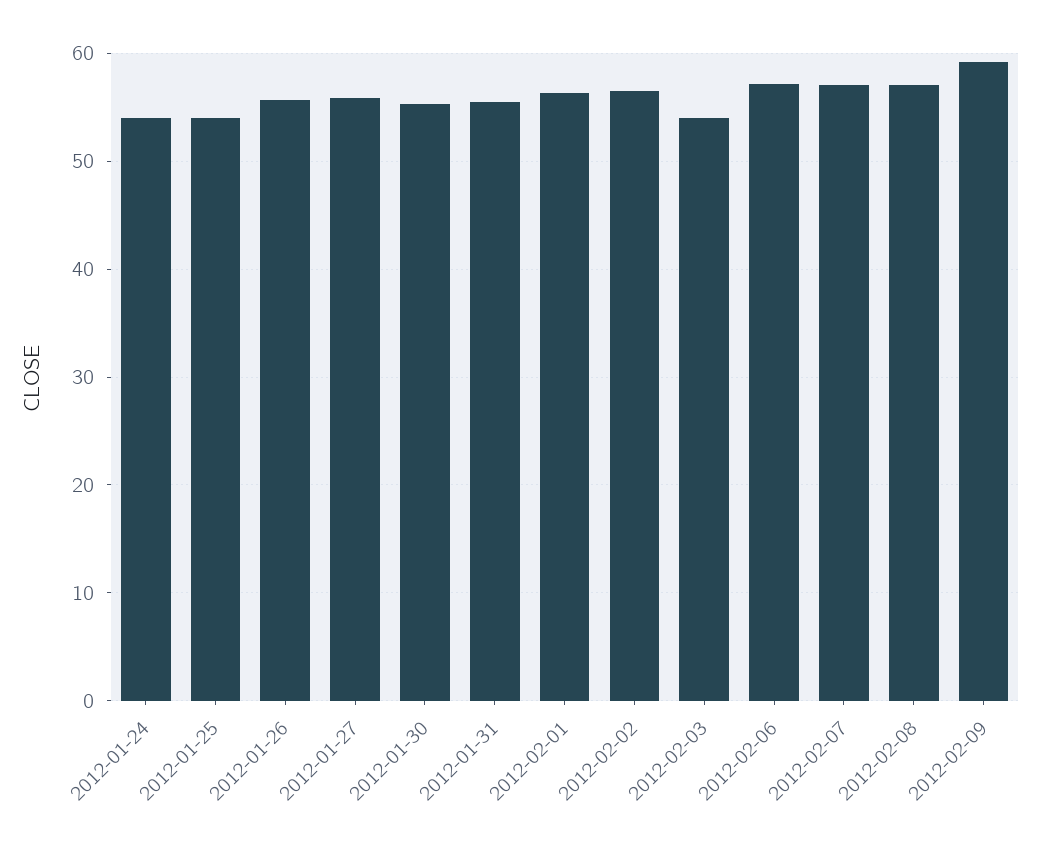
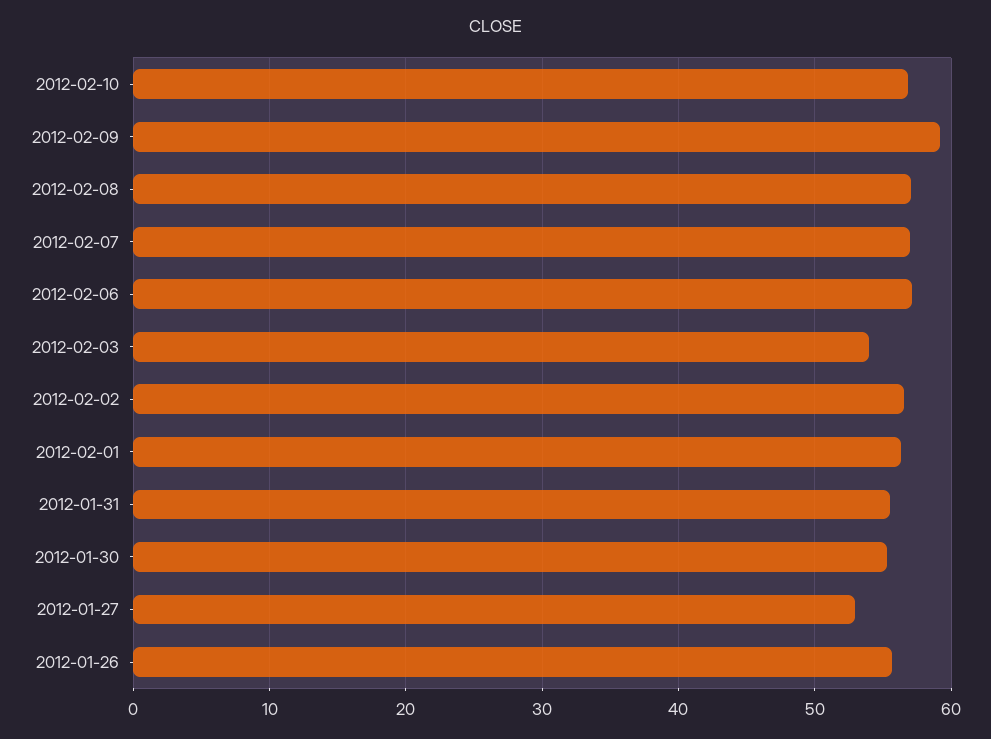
2012-01-24: 54 -> none
2012-01-25: 54 -> none
2012-01-27: 56 -> 53
2012-02-10: none -> 57

